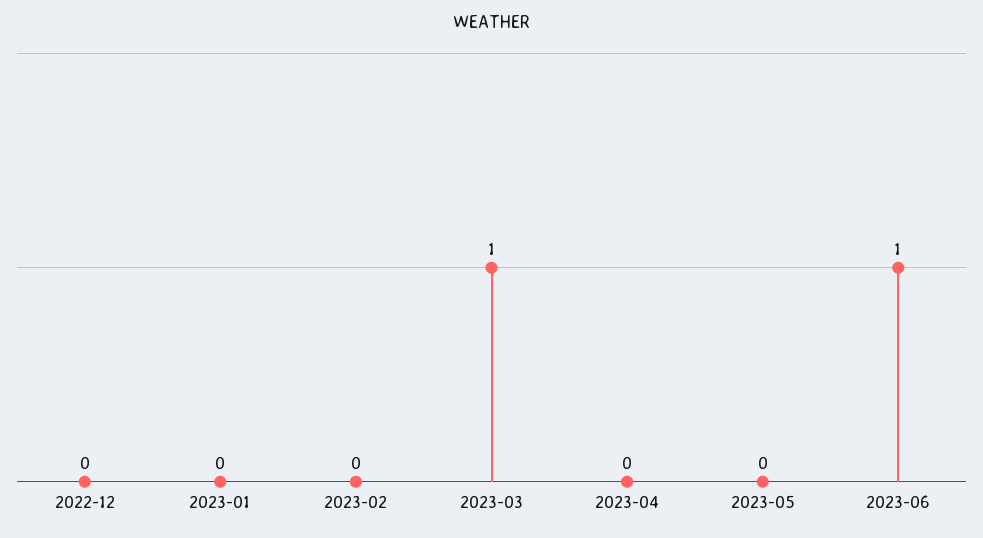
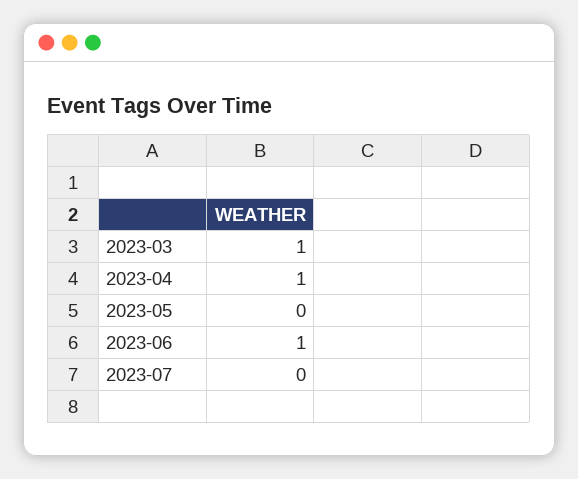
2022-12: 0 -> none
2023-01: 0 -> none
2023-02: 0 -> none
2023-04: 0 -> 1
2023-07: none -> 0

